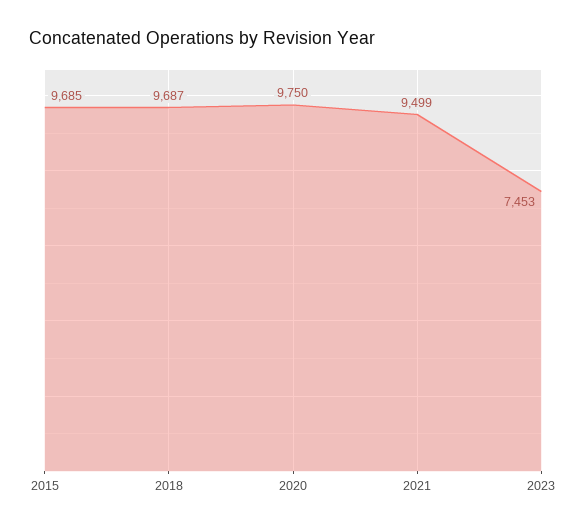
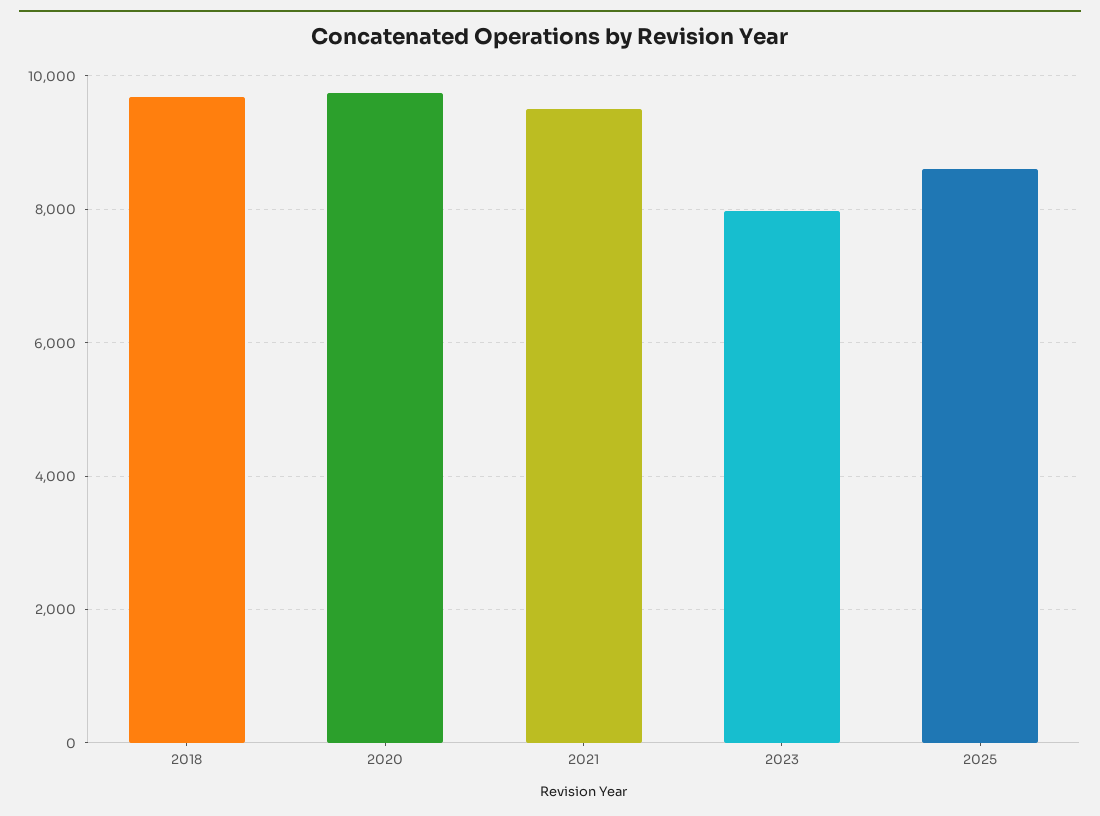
2015: 9685 -> none
2023: 7453 -> 8000
2025: none -> 8600

